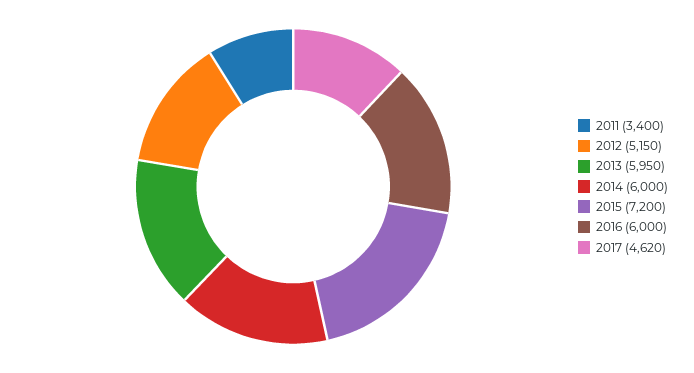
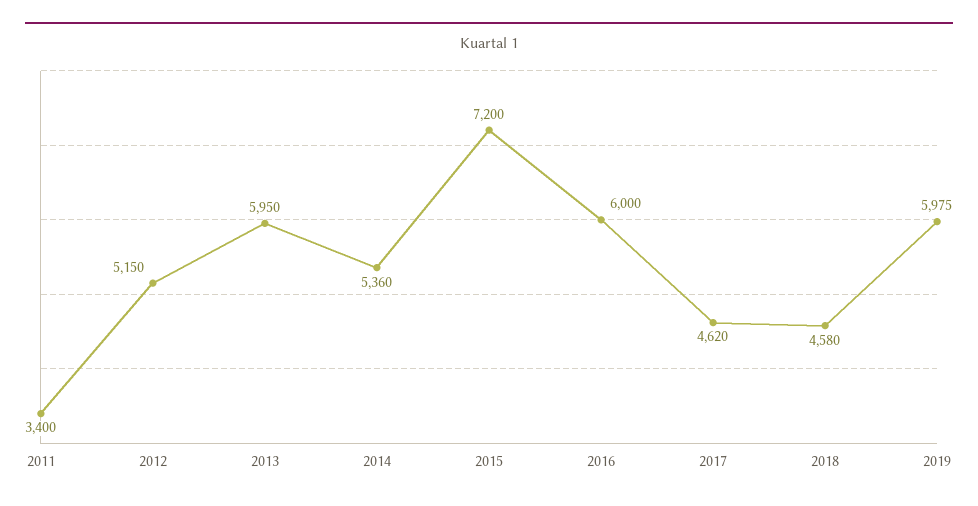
2014: 6000 -> 5360
2018: none -> 4580
2019: none -> 5975

